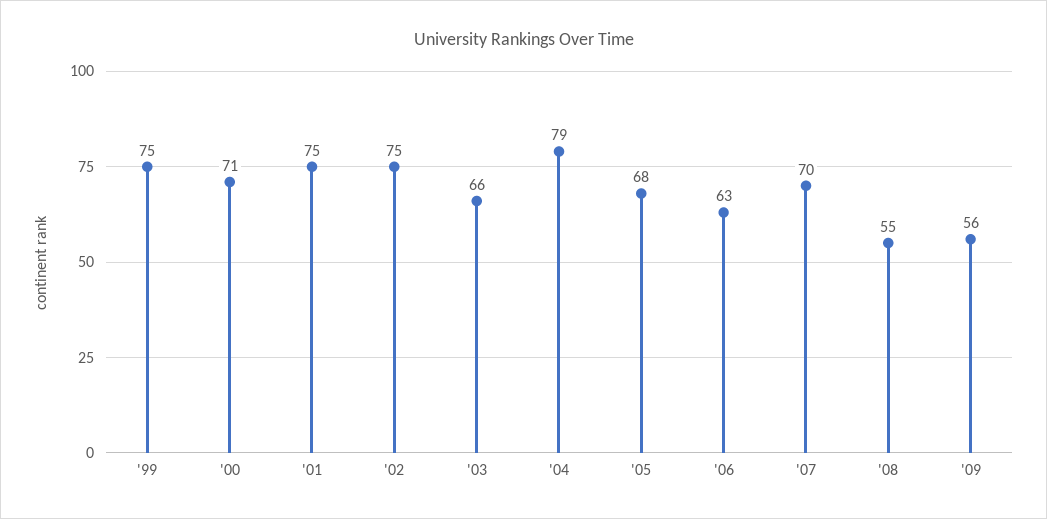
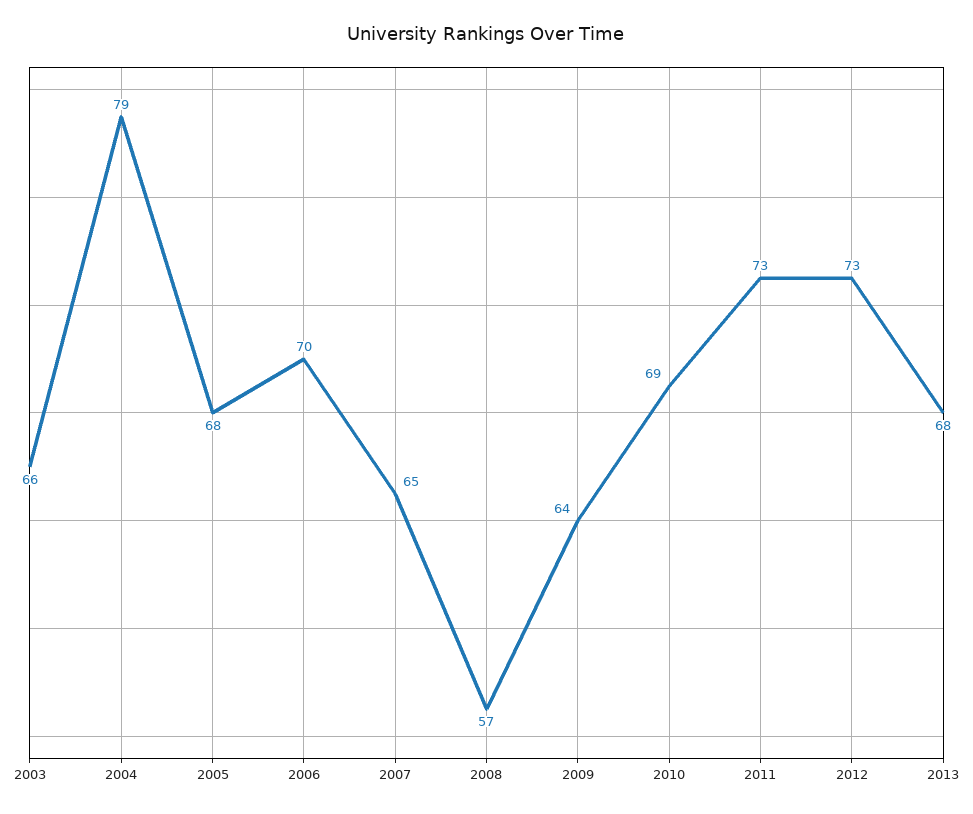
'99: 75 -> none
'00: 71 -> none
'01: 75 -> none
'02: 75 -> none
'06: 63 -> 70
'07: 70 -> 65
'08: 55 -> 57
'09: 56 -> 64
2010: none -> 69
2011: none -> 73
2012: none -> 73
2013: none -> 68

